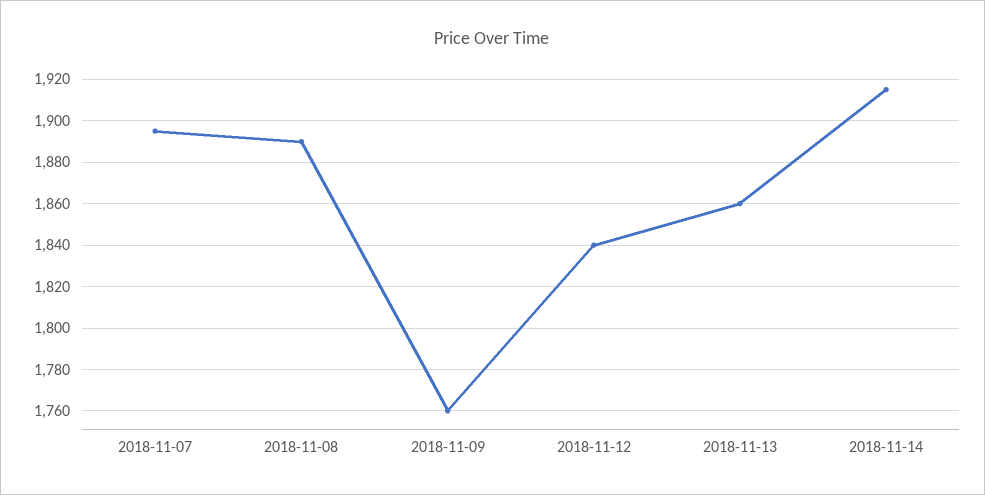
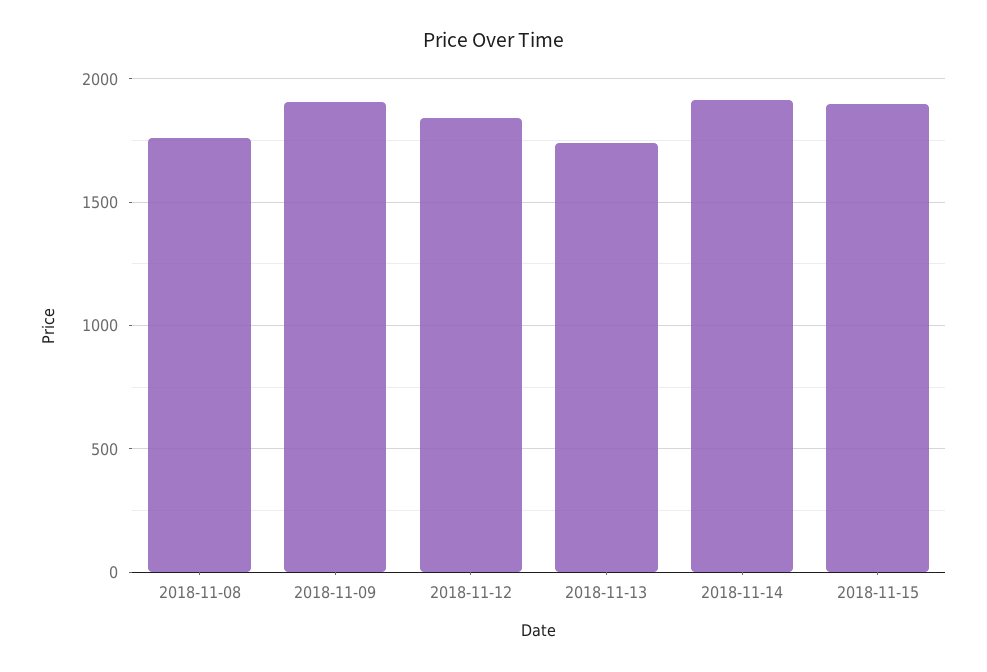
2018-11-07: 1895 -> none
2018-11-08: 1890 -> 1750
2018-11-09: 1760 -> 1900
2018-11-13: 1860 -> 1750
2018-11-15: none -> 1900

